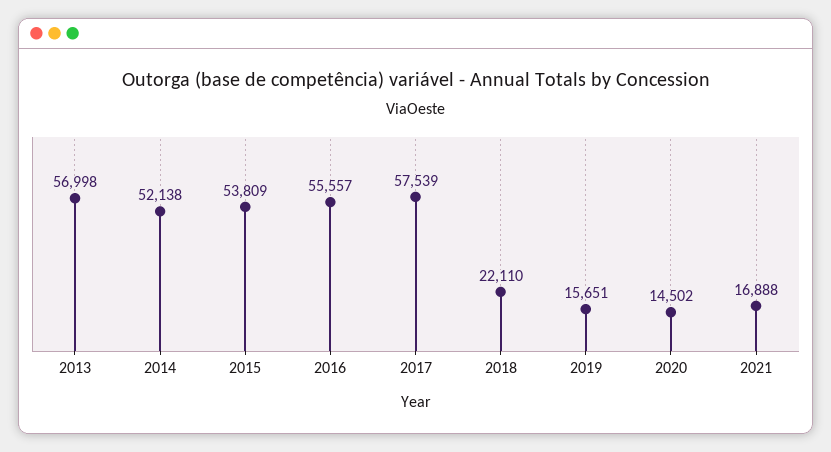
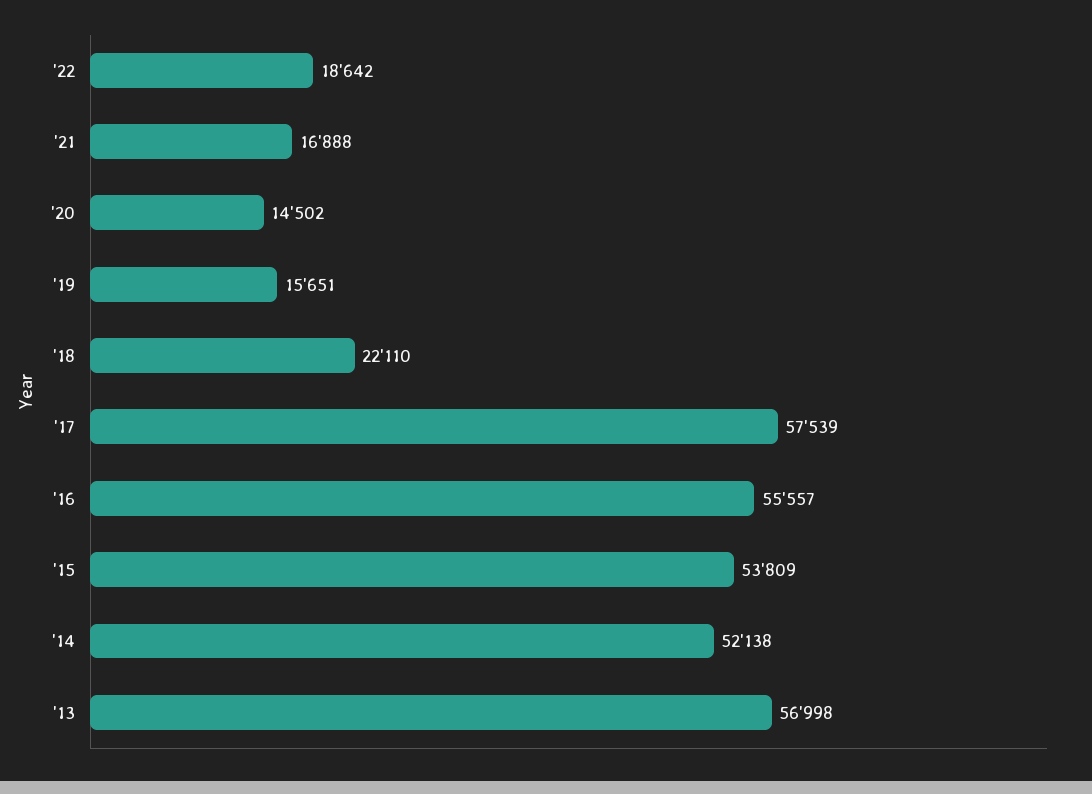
'22: none -> 18642

